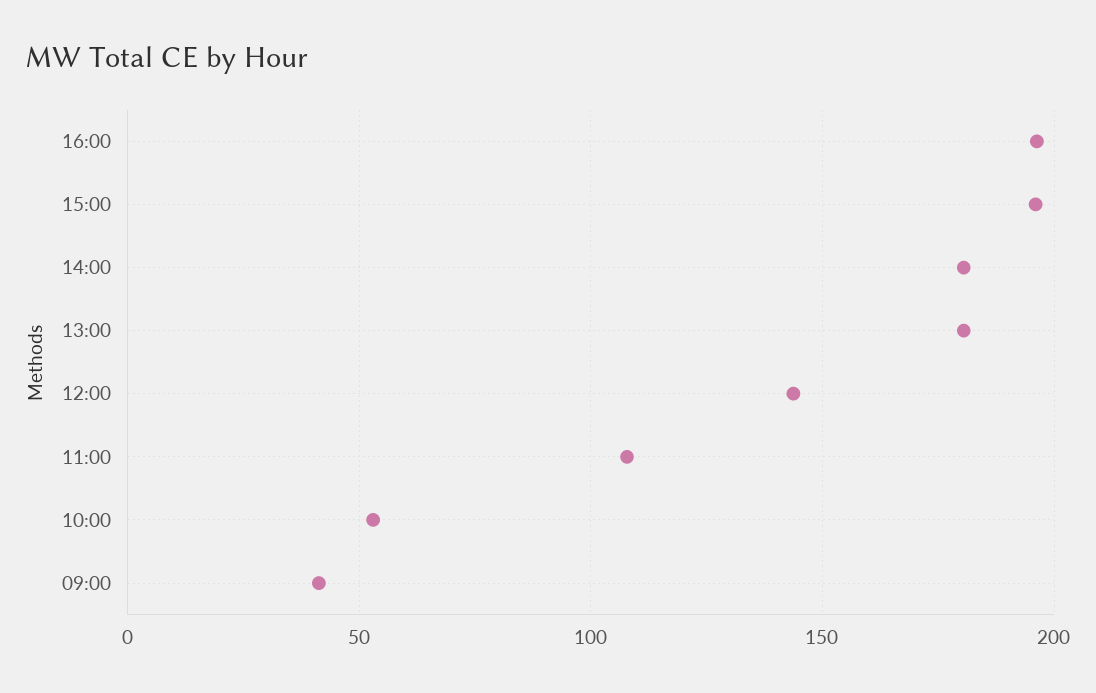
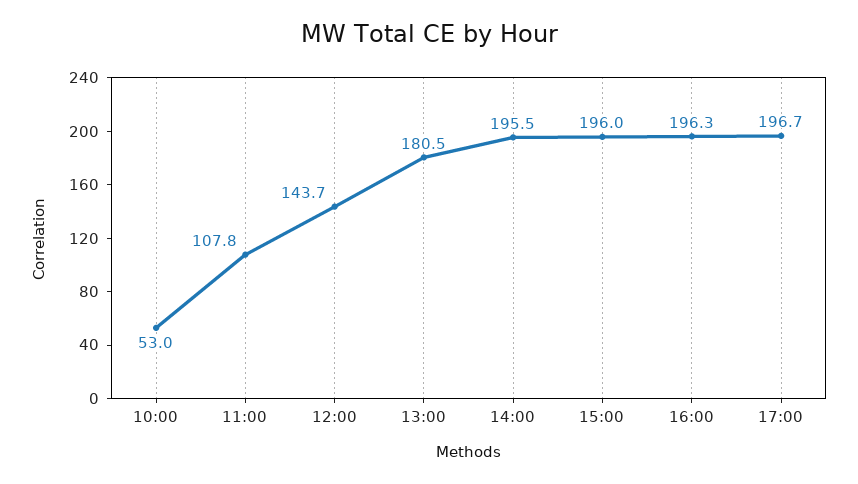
14:00: 180 -> 195.5
09:00: 40 -> none
17:00: none -> 196.7

